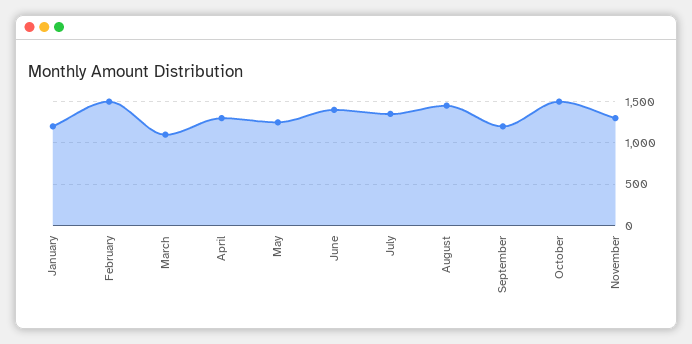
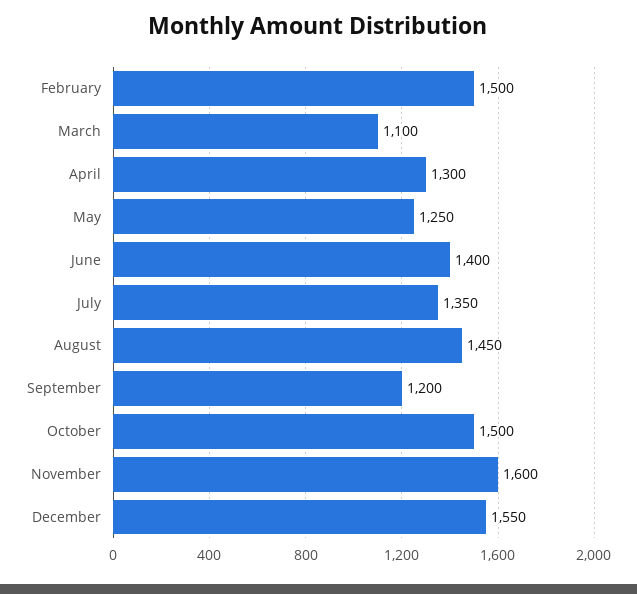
January: 1200 -> none
November: 1300 -> 1600
December: none -> 1550

